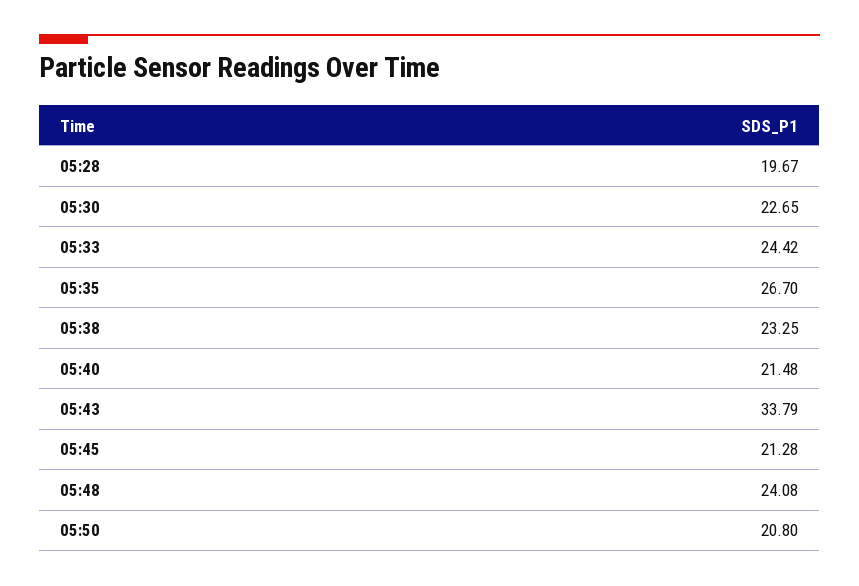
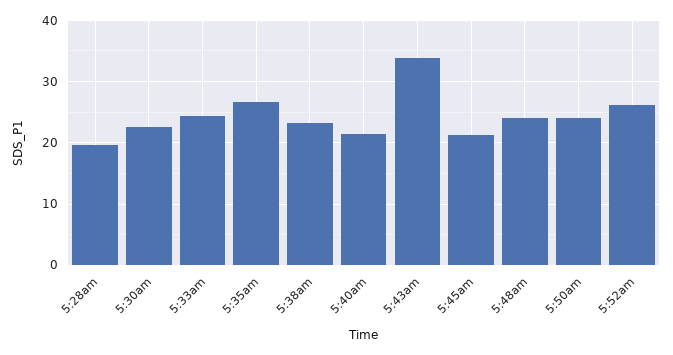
05:50: 20.8 -> 24
5:52am: none -> 26

